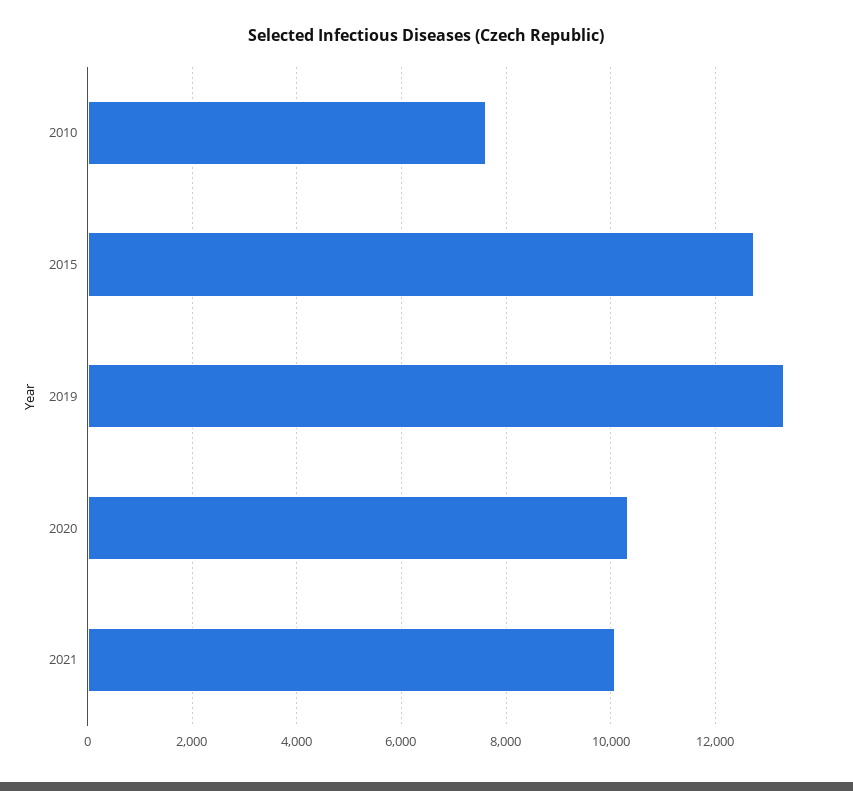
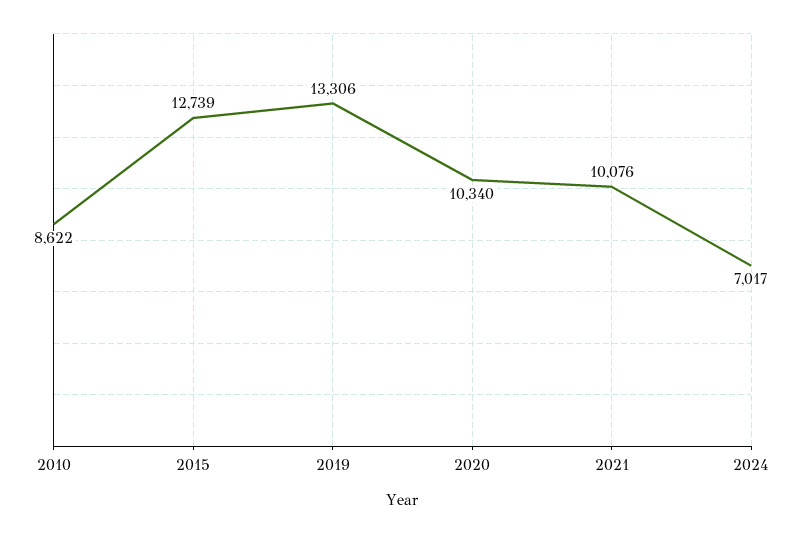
2010: 7600 -> 8622
2024: none -> 7017

